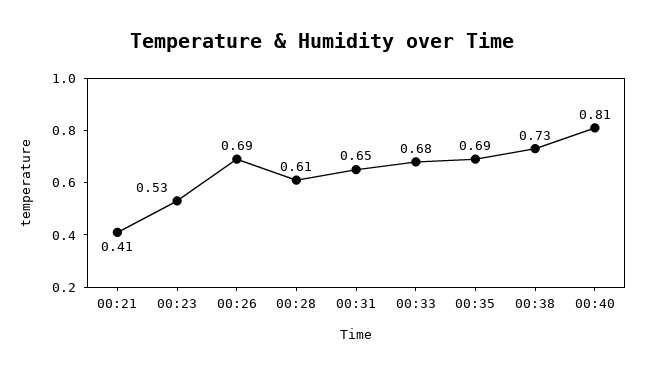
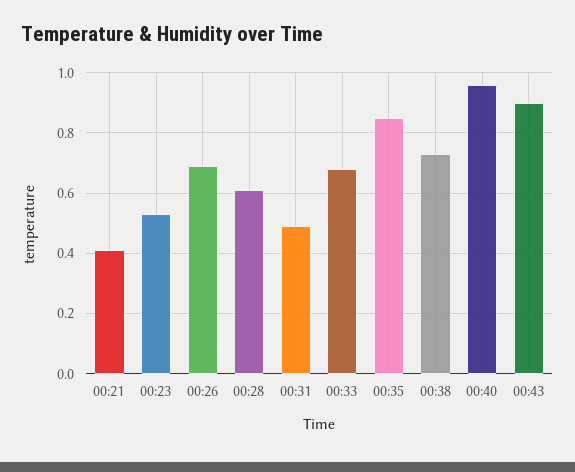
00:31: 0.65 -> 0.5
00:35: 0.69 -> 0.85
00:40: 0.81 -> 0.95
00:43: none -> 0.9

